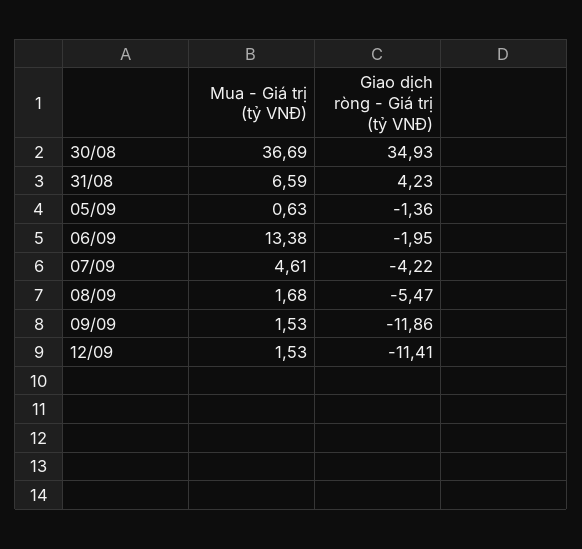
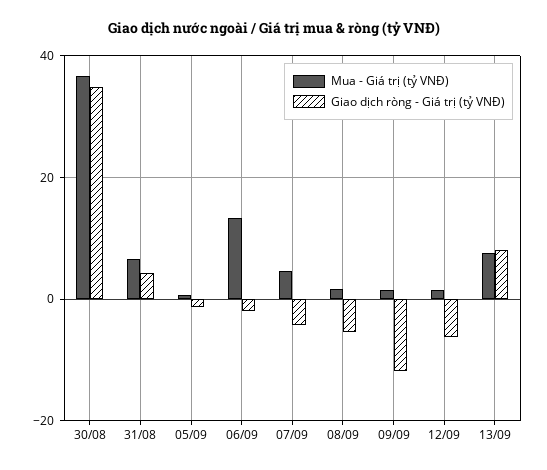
Giao dịch ròng - Giá trị (tỷ VNĐ), 12/09: -11.41 -> -6
Mua - Giá trị (tỷ VNĐ), 13/09: none -> 8
Giao dịch ròng - Giá trị (tỷ VNĐ), 13/09: none -> 8

